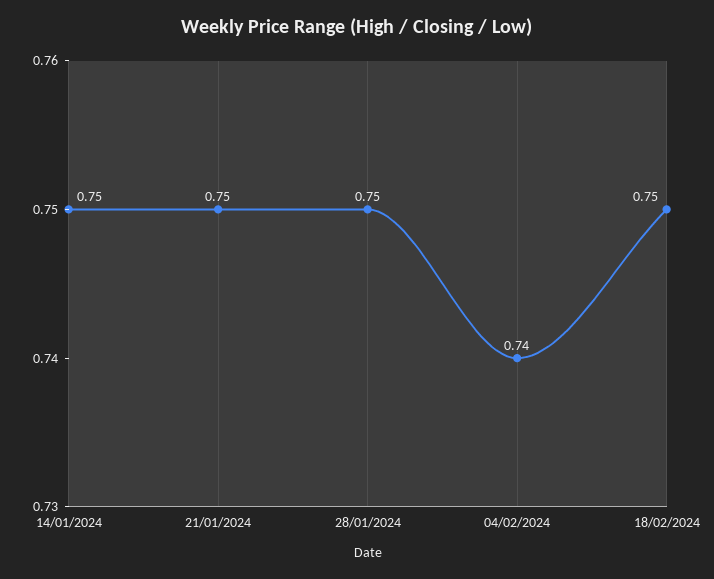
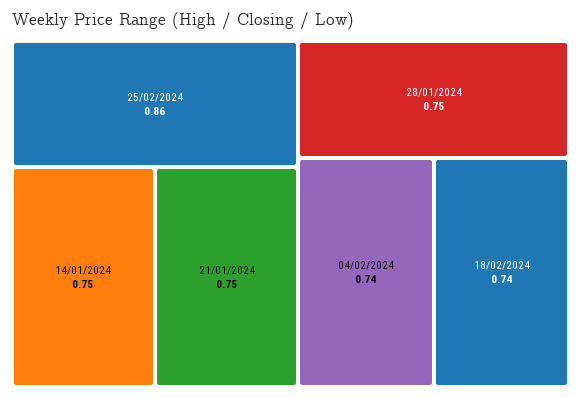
18/02/2024: 0.75 -> 0.74
25/02/2024: none -> 0.86

